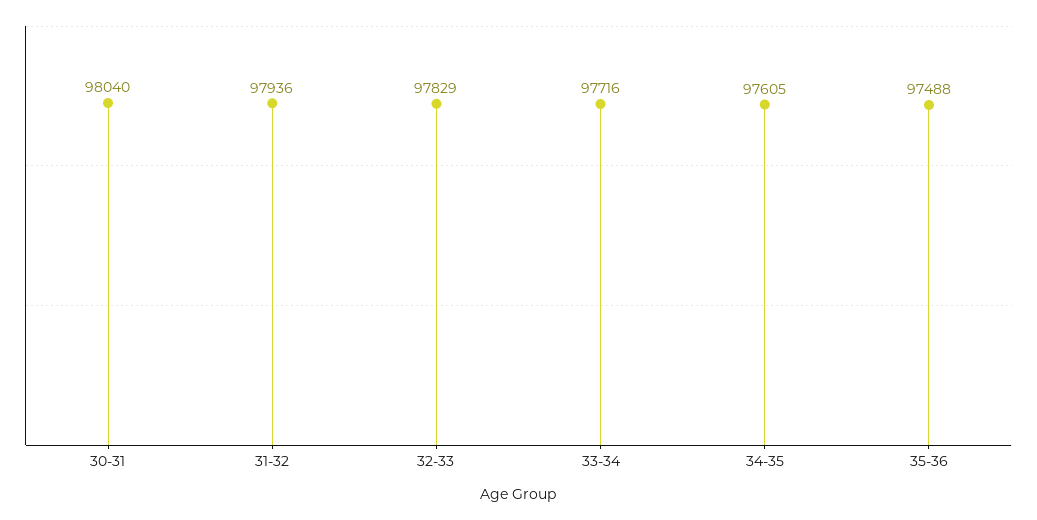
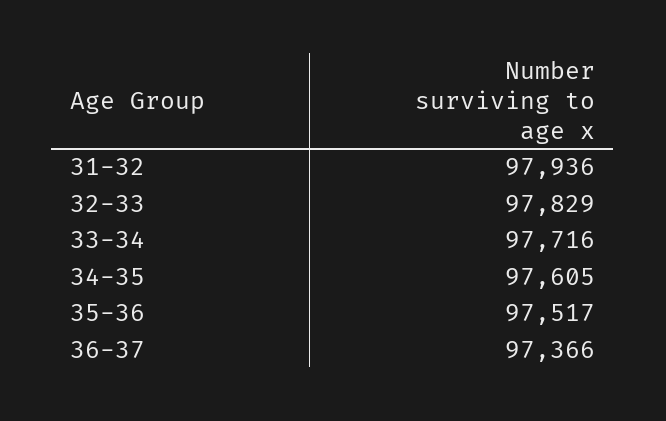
30-31: 98040 -> none
35-36: 97488 -> 97517
36-37: none -> 97366

